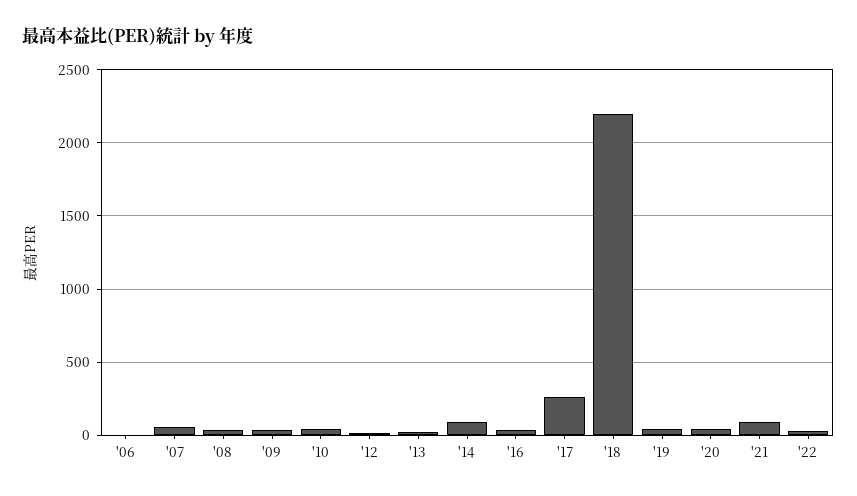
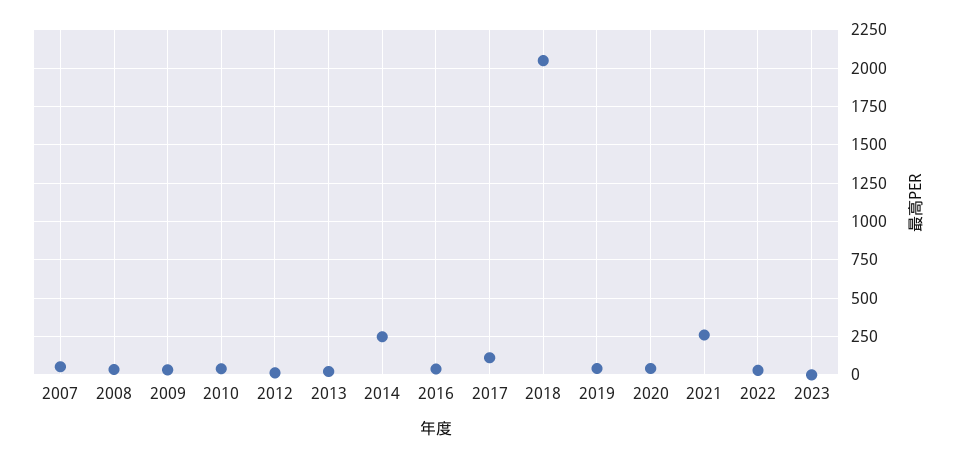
'06: 0 -> none
'14: 100 -> 250
'17: 250 -> 100
'18: 2200 -> 2050
'21: 100 -> 250
2023: none -> 0

